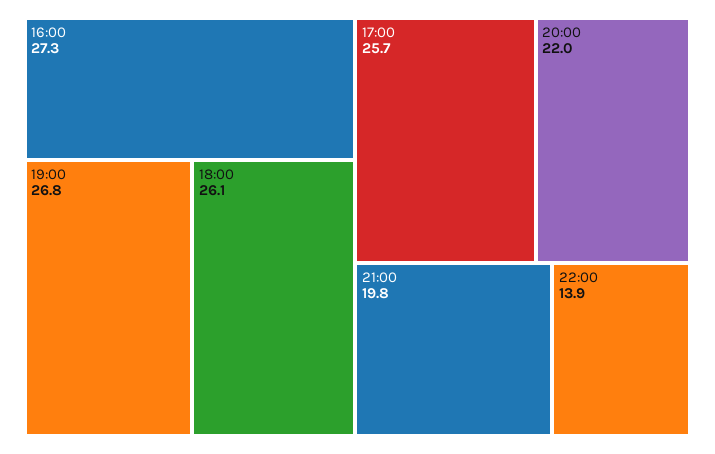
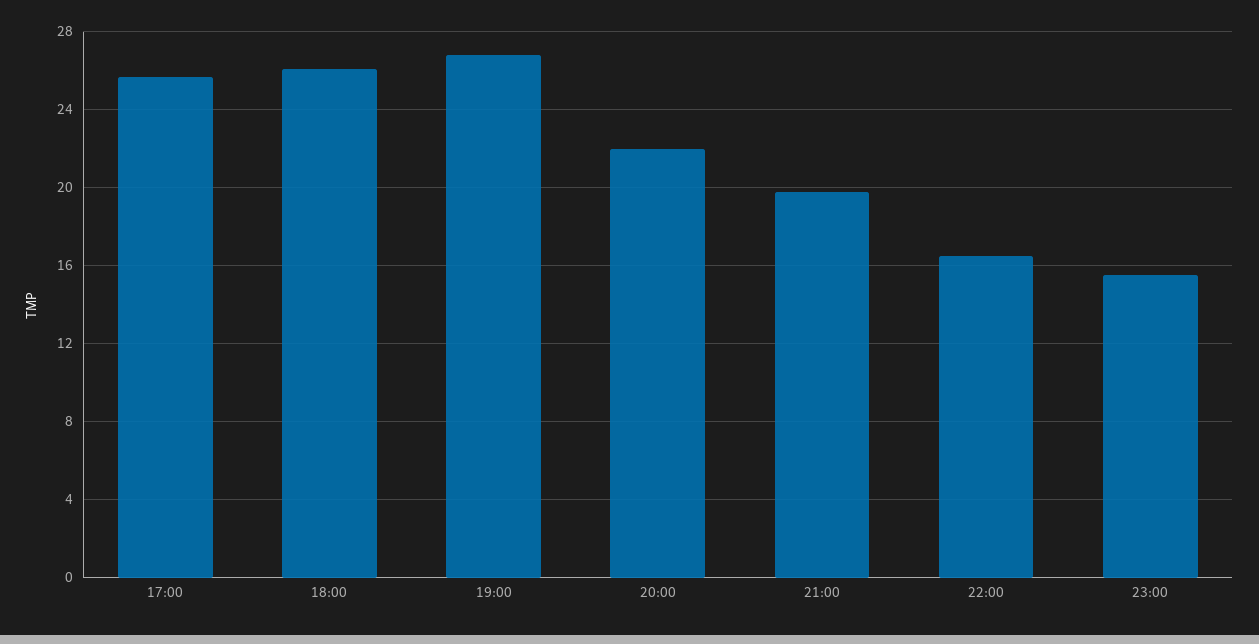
16:00: 27.3 -> none
22:00: 13.9 -> 16.5
23:00: none -> 15.5

